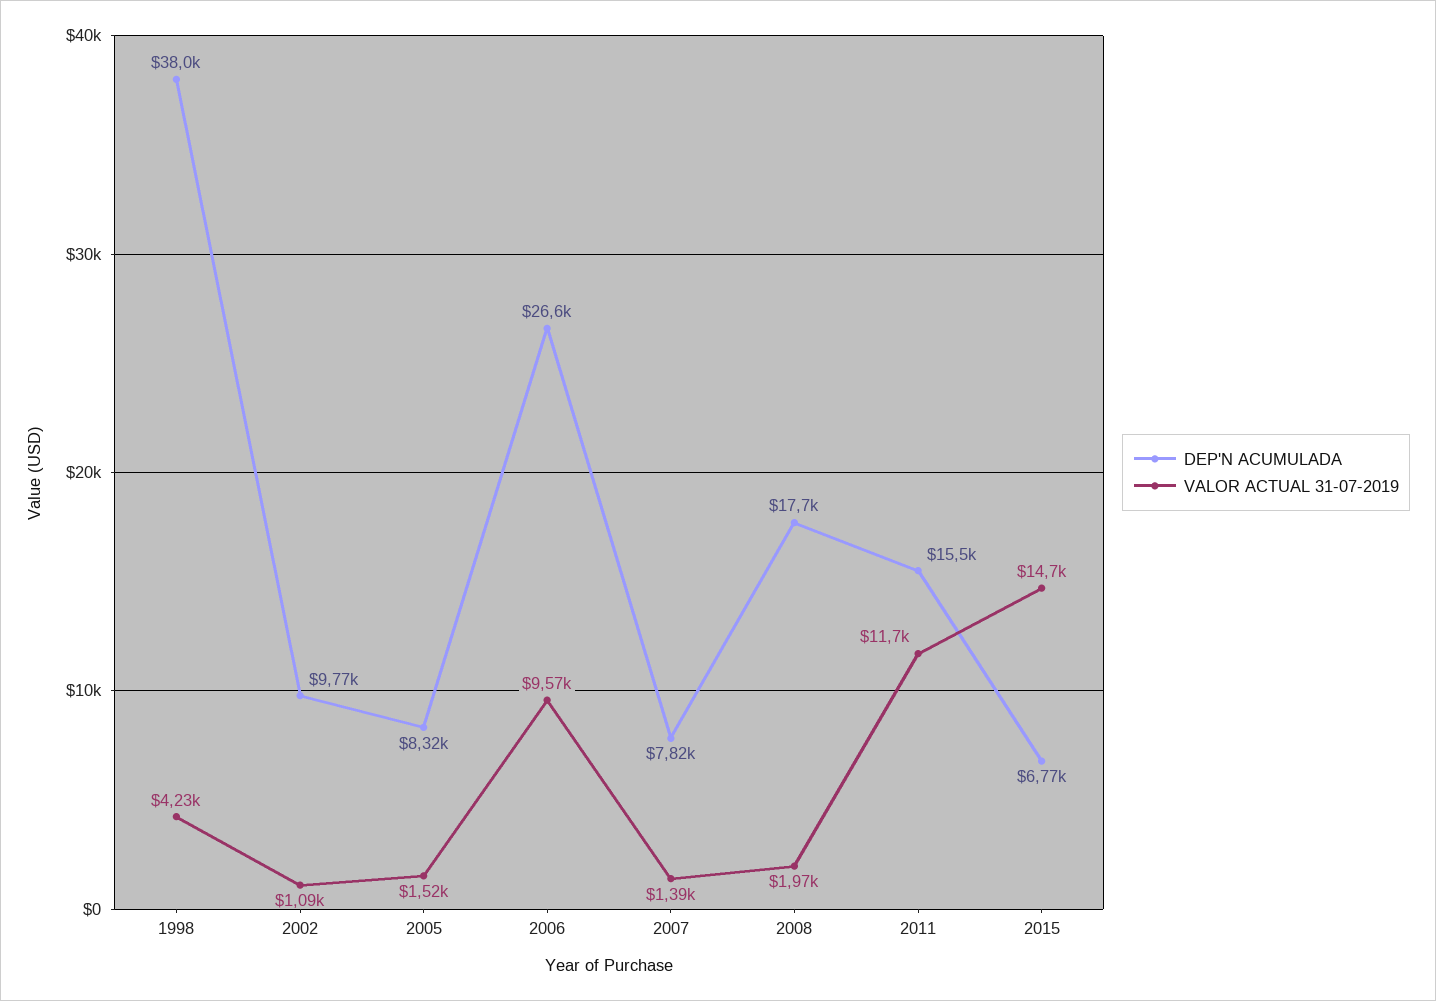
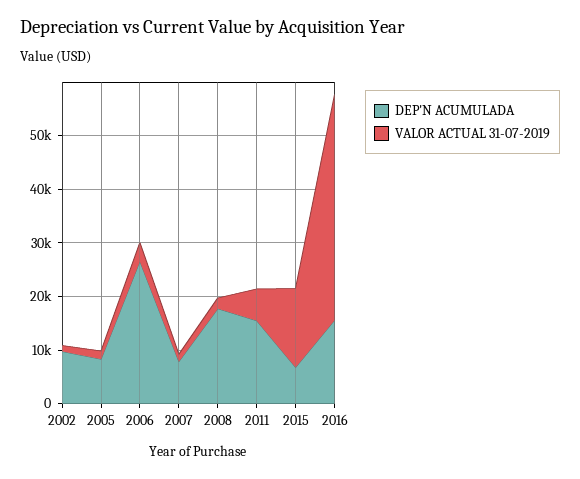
DEP'N ACUMULADA, 1998: 38000 -> none
VALOR ACTUAL 31-07-2019, 1998: 4230 -> none
VALOR ACTUAL 31-07-2019, 2006: 9570 -> 4000
VALOR ACTUAL 31-07-2019, 2011: 11700 -> 6000
DEP'N ACUMULADA, 2016: none -> 16000
VALOR ACTUAL 31-07-2019, 2016: none -> 42000

